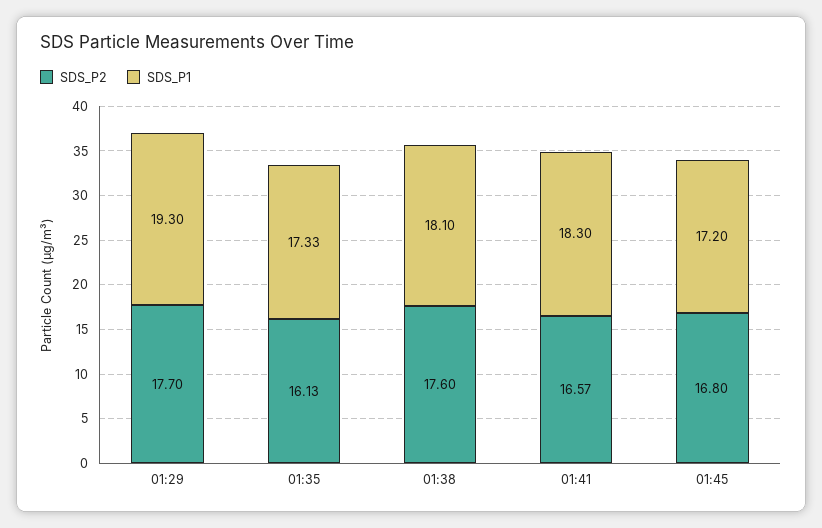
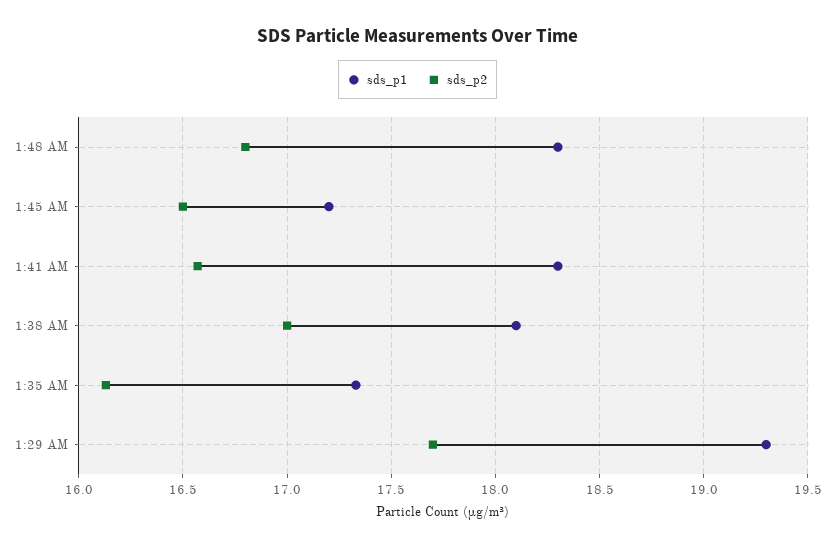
SDS_P2, 01:38: 17.6 -> 17
SDS_P2, 01:45: 16.8 -> 16.5
SDS_P1, 1:48 AM: none -> 18.3
SDS_P2, 1:48 AM: none -> 16.8

